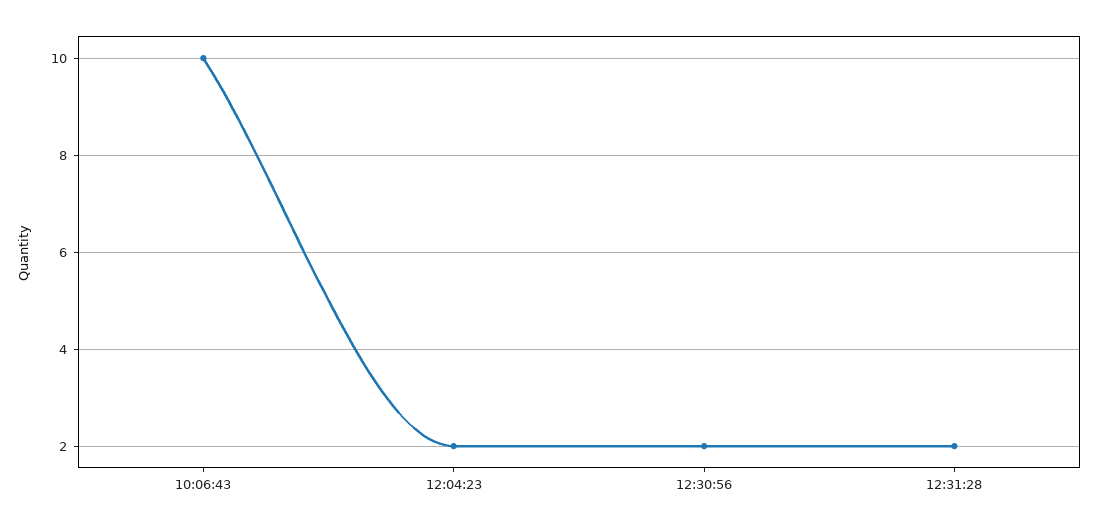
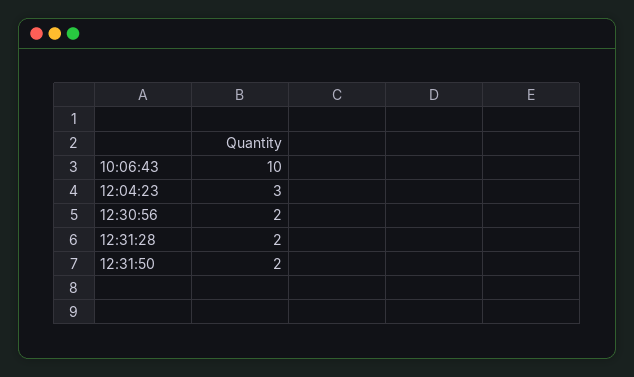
12:04:23: 2 -> 3
12:31:50: none -> 2

